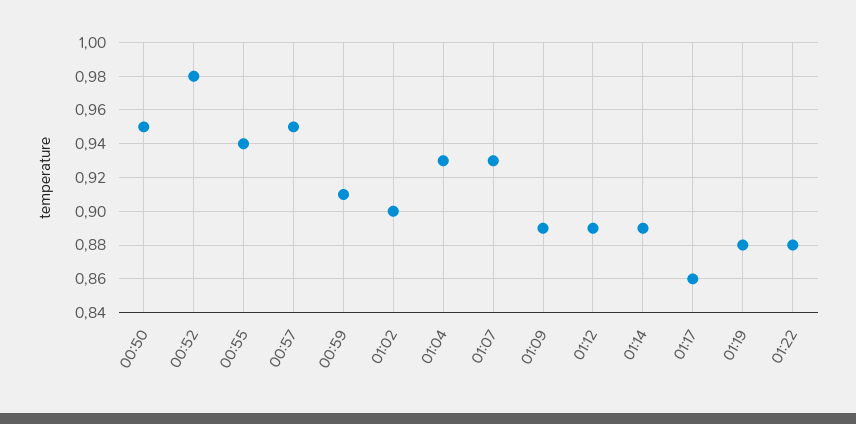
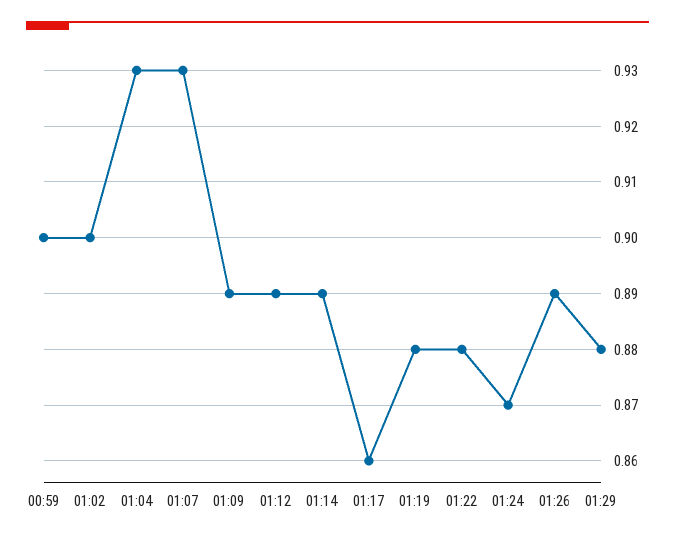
00:50: 0.95 -> none
00:52: 0.98 -> none
00:55: 0.94 -> none
00:57: 0.95 -> none
00:59: 0.91 -> 0.9
01:24: none -> 0.87
01:26: none -> 0.89
01:29: none -> 0.88

